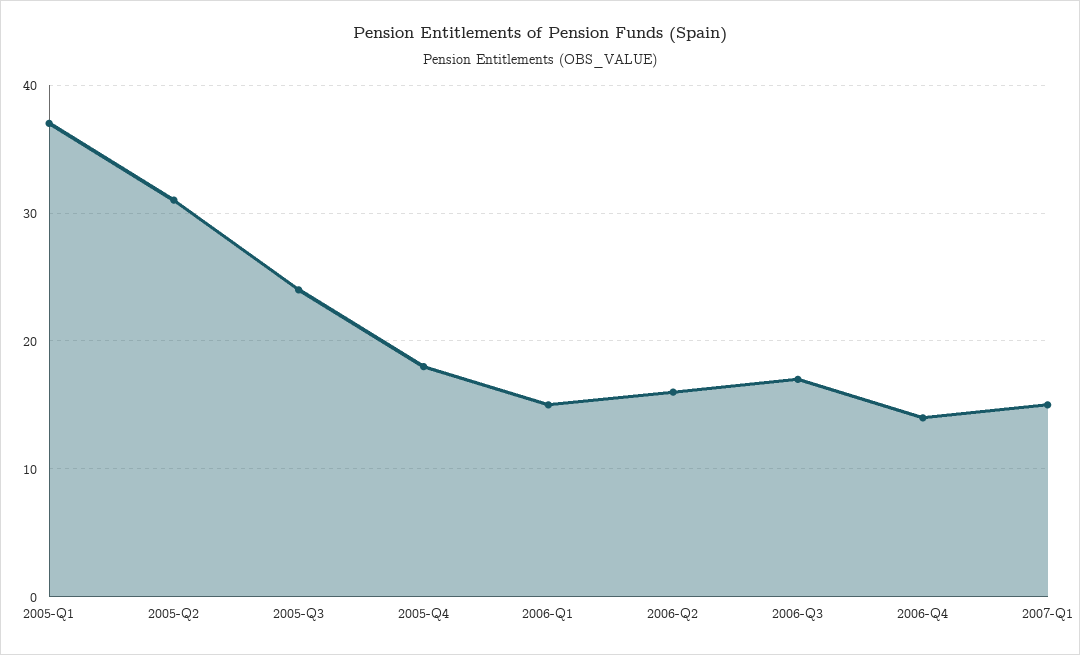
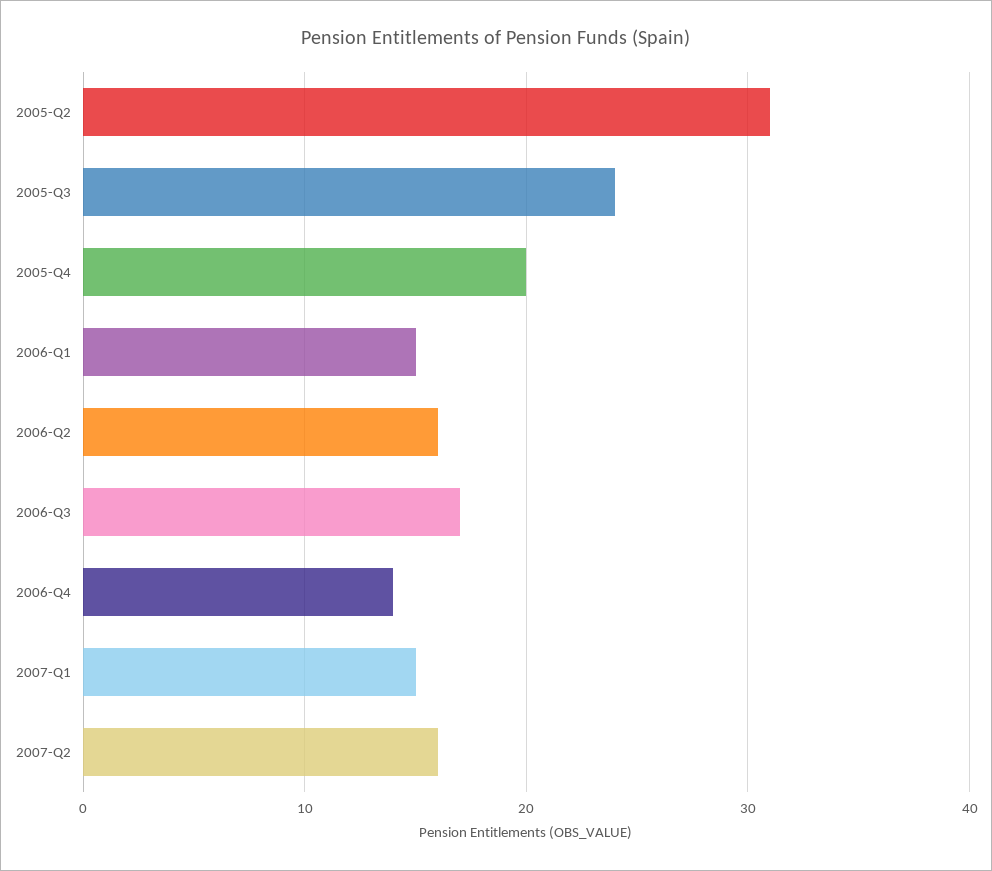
2005-Q1: 37 -> none
2005-Q4: 18 -> 20
2007-Q2: none -> 16

